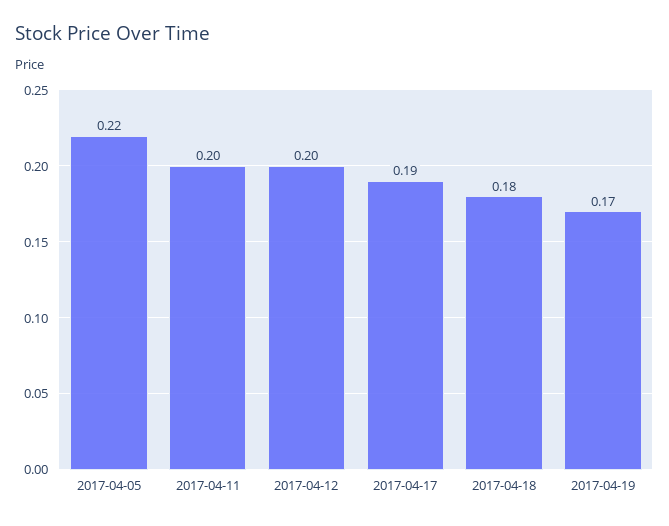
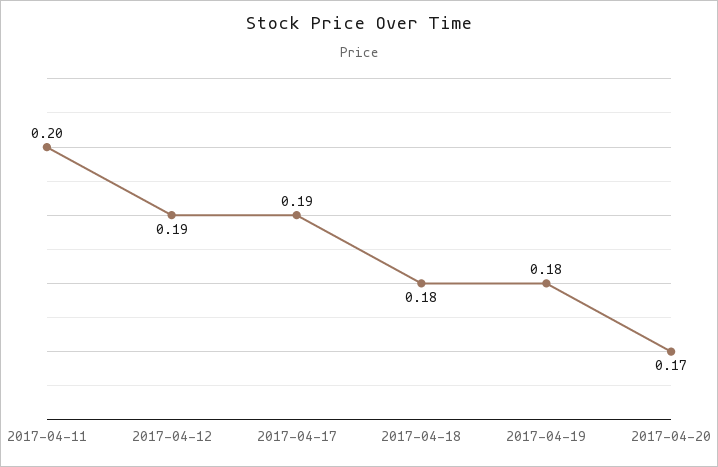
2017-04-05: 0.22 -> none
2017-04-12: 0.2 -> 0.19
2017-04-19: 0.17 -> 0.18
2017-04-20: none -> 0.17

